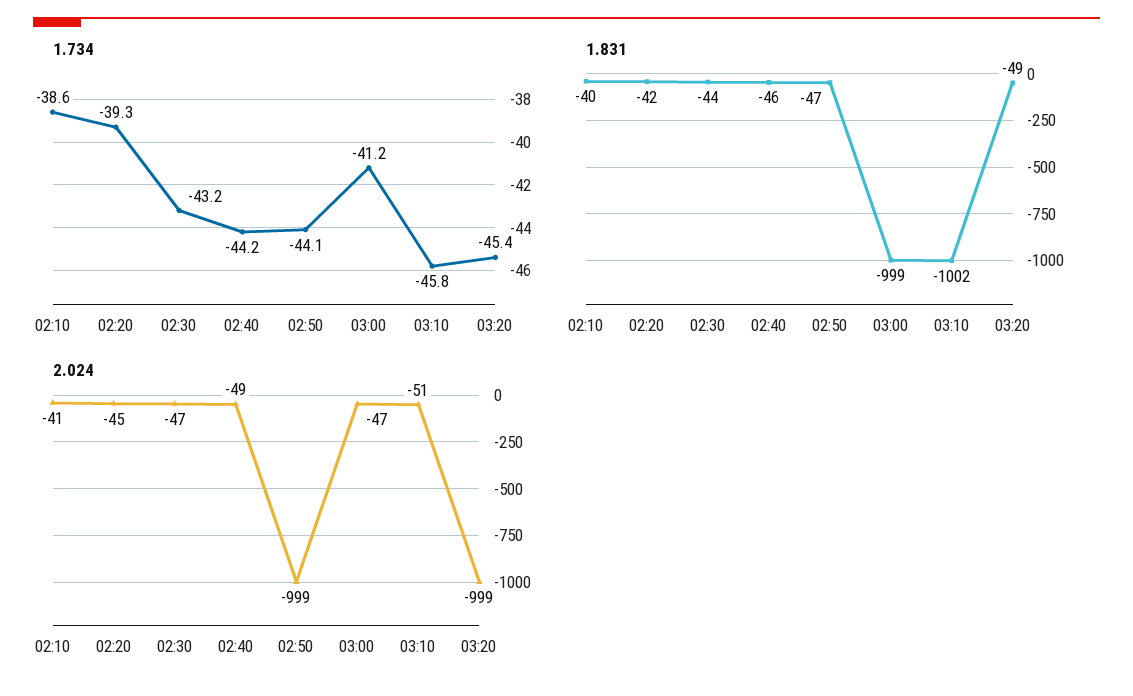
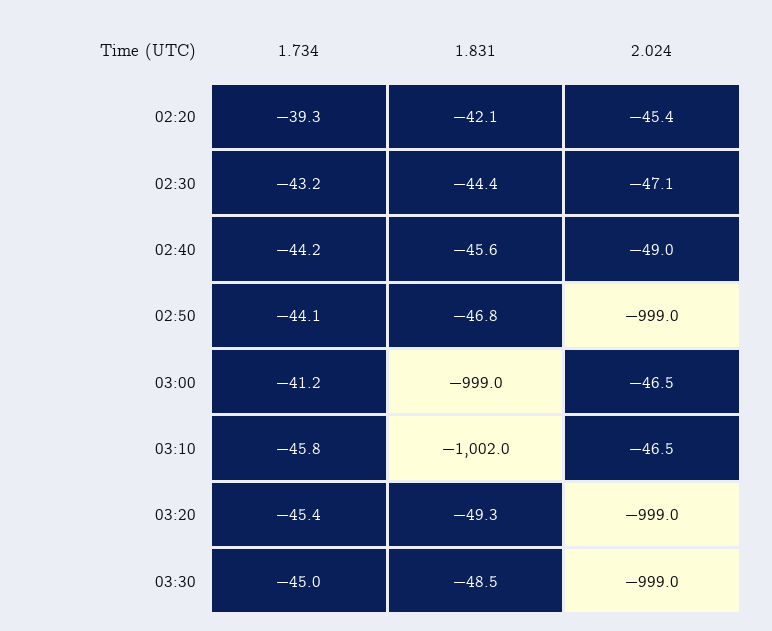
1.734, 02:10: -38.6 -> none
1.831, 02:10: -40 -> none
2.024, 02:10: -41 -> none
2.024, 03:10: -51 -> -46.5
1.734, 03:30: none -> -45
1.831, 03:30: none -> -48.5
2.024, 03:30: none -> -999

